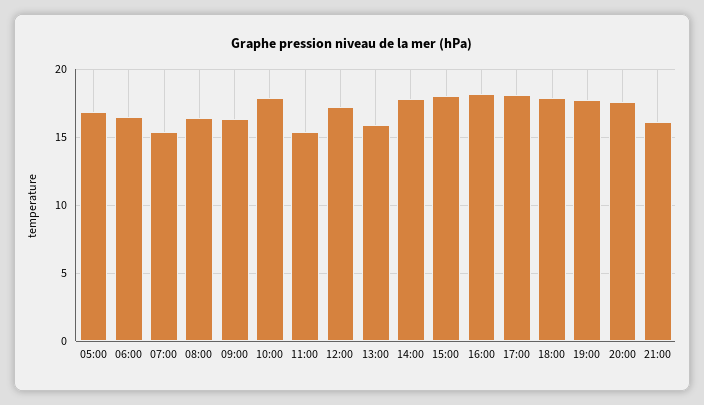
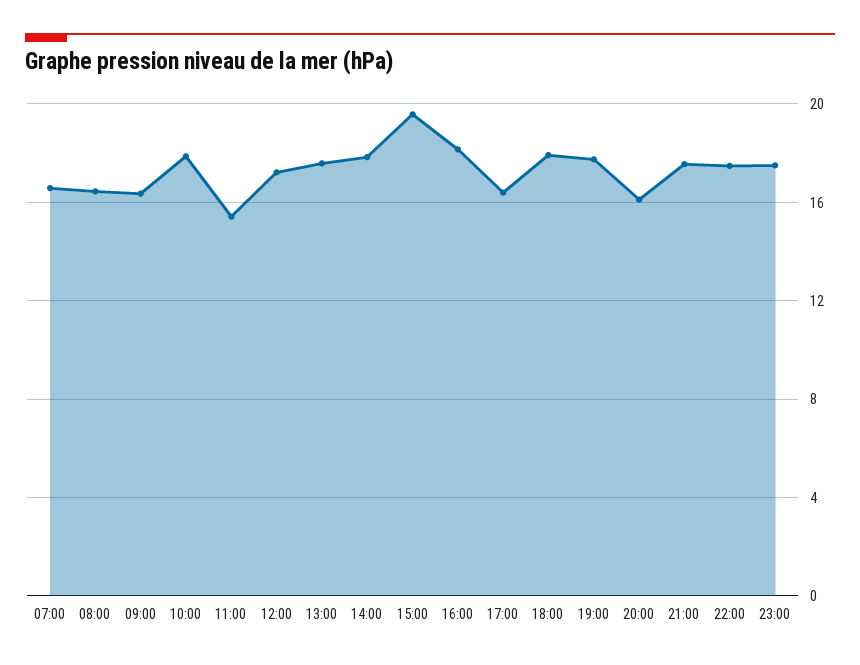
05:00: 17 -> none
06:00: 16.5 -> none
07:00: 15.5 -> 16.5
13:00: 16 -> 17.5
15:00: 18 -> 19.5
17:00: 18 -> 16.5
20:00: 17.5 -> 16
21:00: 16 -> 17.5
22:00: none -> 17.5
23:00: none -> 17.5

